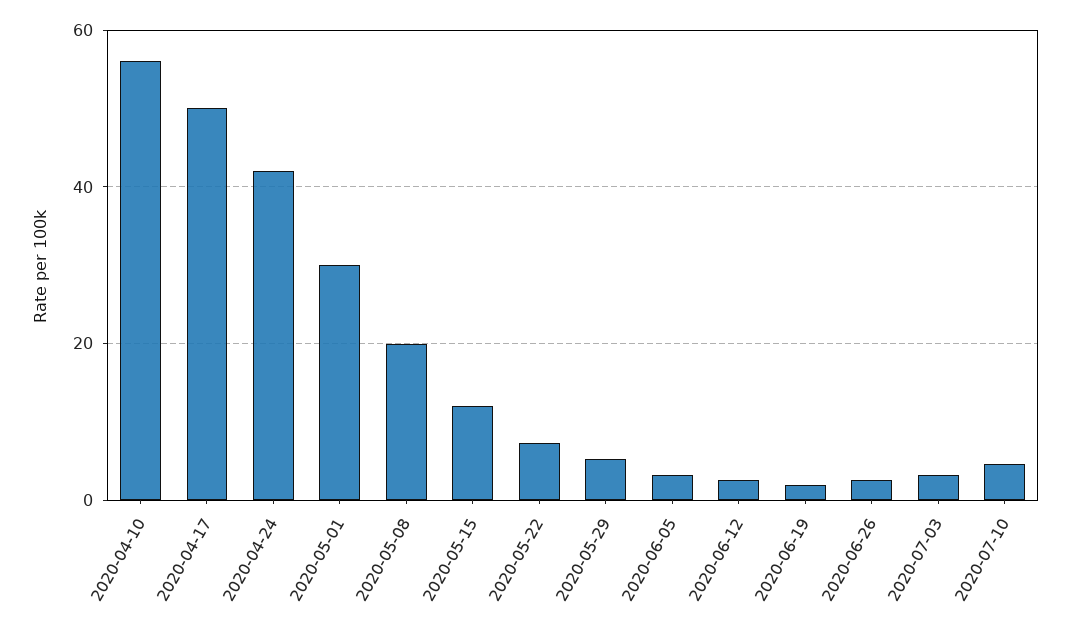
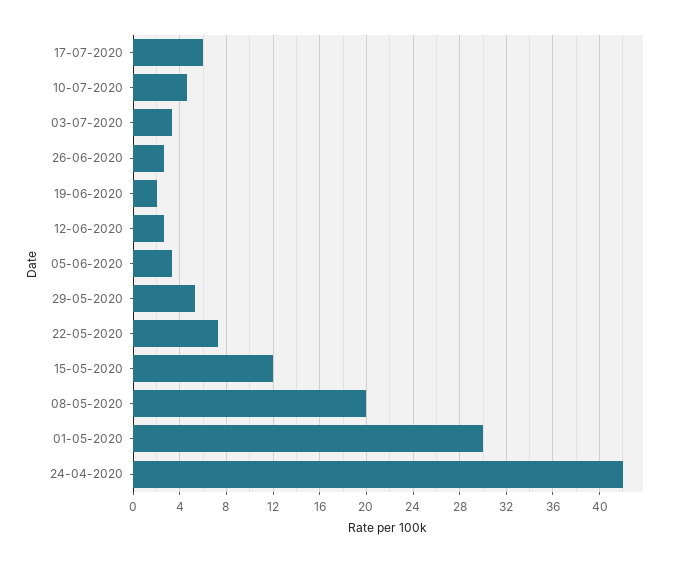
2020-04-10: 56 -> none
2020-04-17: 50 -> none
17-07-2020: none -> 6

